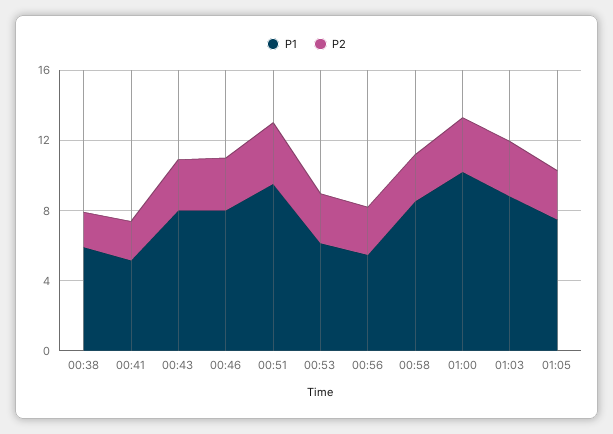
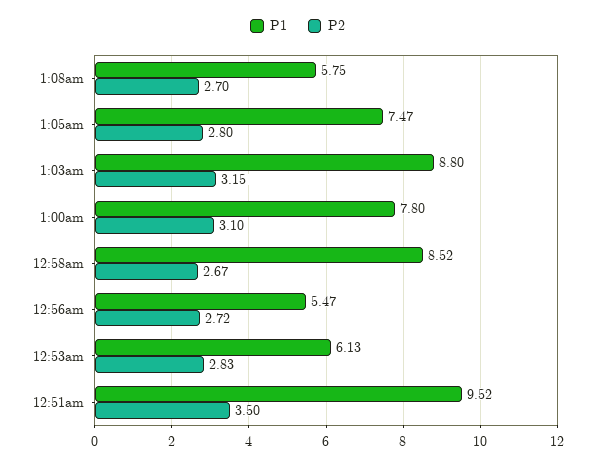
P1, 00:38: 6 -> none
P2, 00:38: 2 -> none
P1, 00:41: 5 -> none
P2, 00:41: 2 -> none
P1, 00:43: 8 -> none
P2, 00:43: 3 -> none
P1, 00:46: 8 -> none
P2, 00:46: 3 -> none
P1, 01:00: 10 -> 7.8
P1, 1:08am: none -> 5.75
P2, 1:08am: none -> 2.7

